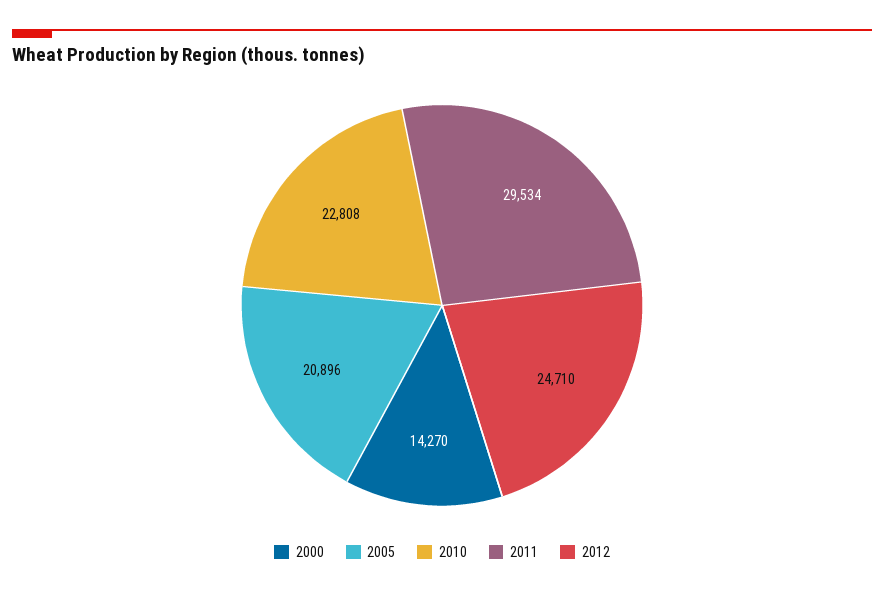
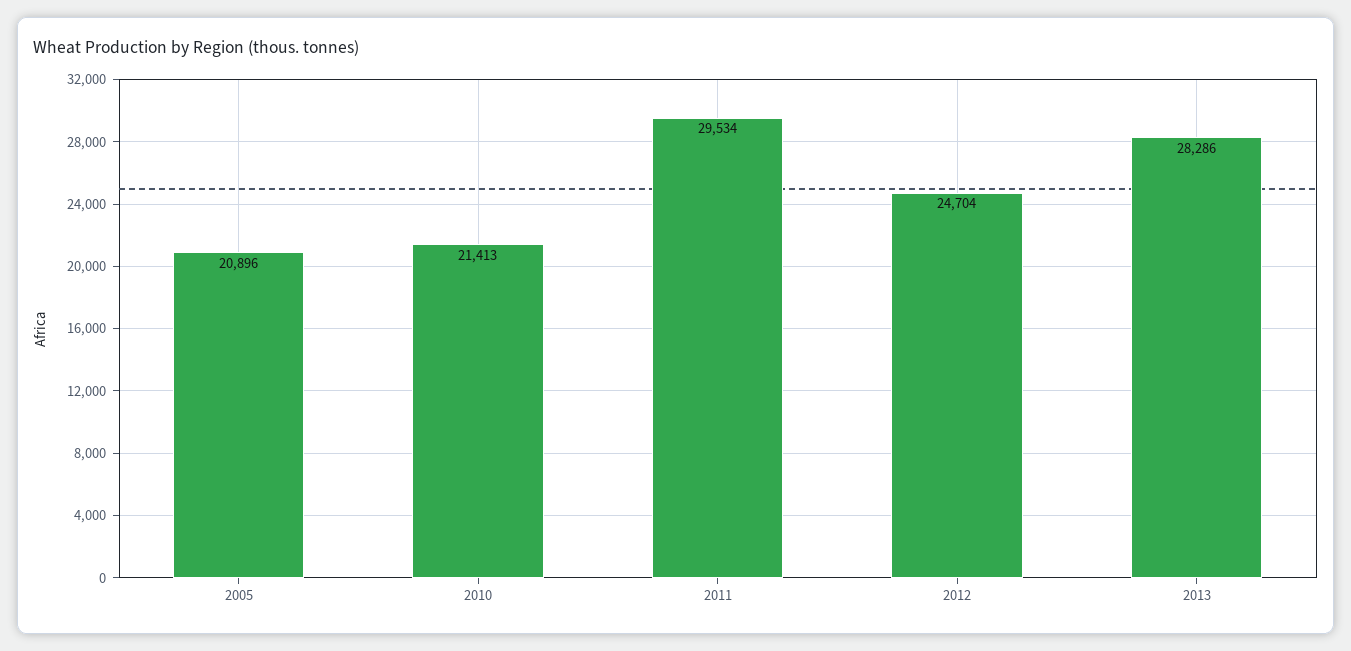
2000: 14270 -> none
2010: 22808 -> 21413
2012: 24710 -> 24704
2013: none -> 28286

